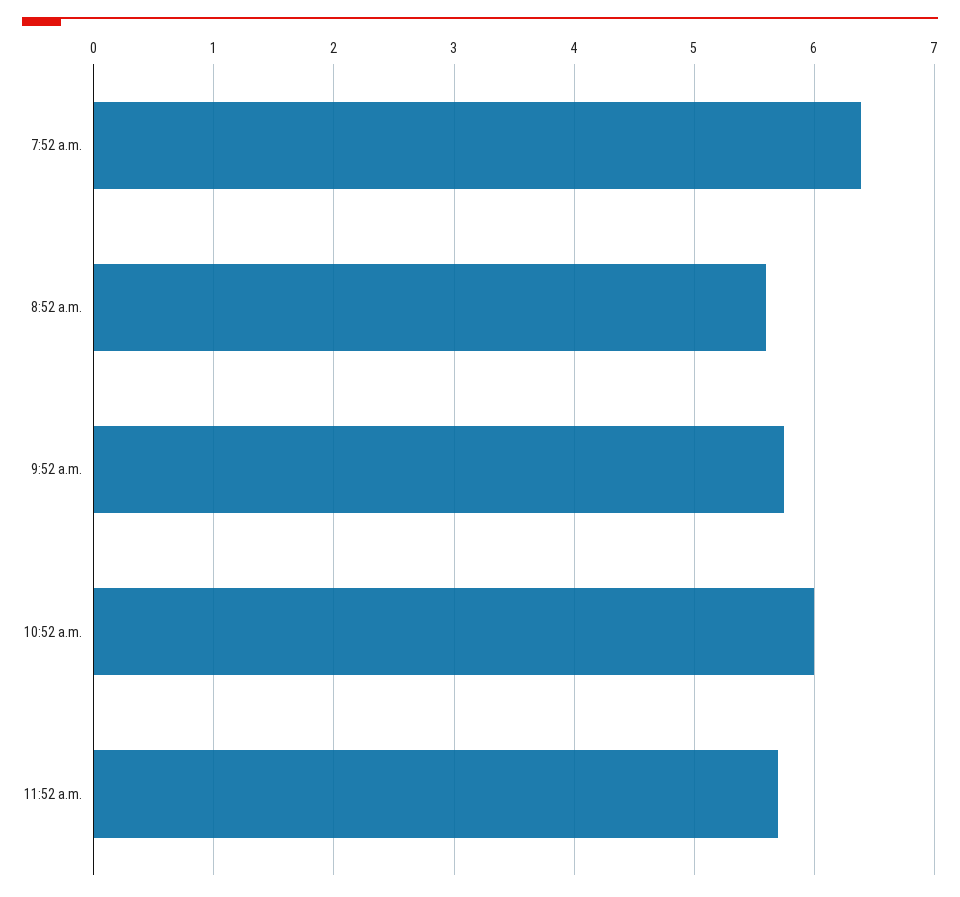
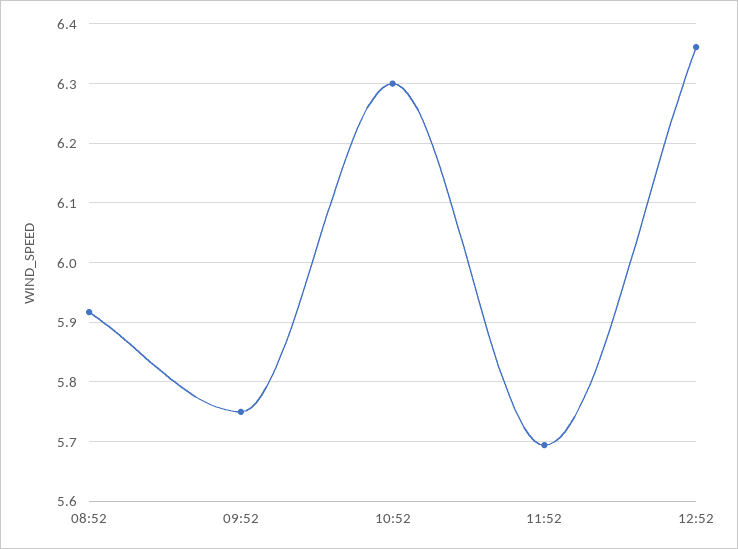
7:52 a.m.: 6.4 -> none
8:52 a.m.: 5.6 -> 5.92
10:52 a.m.: 6 -> 6.3
12:52: none -> 6.36

